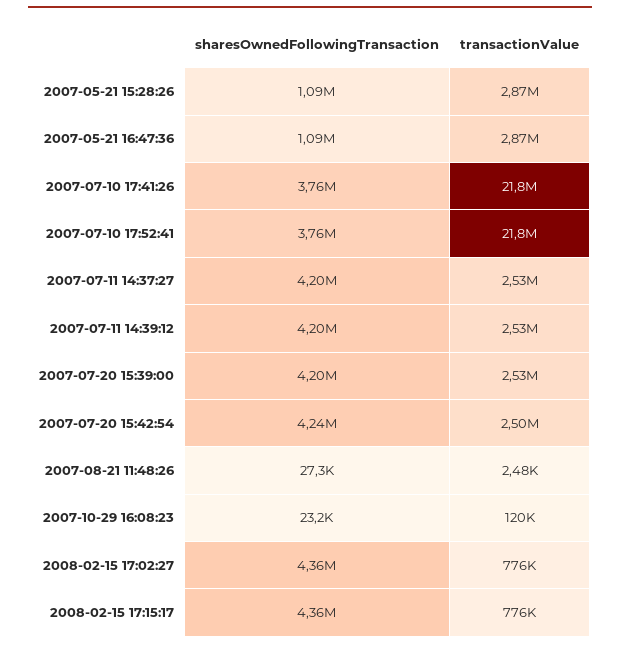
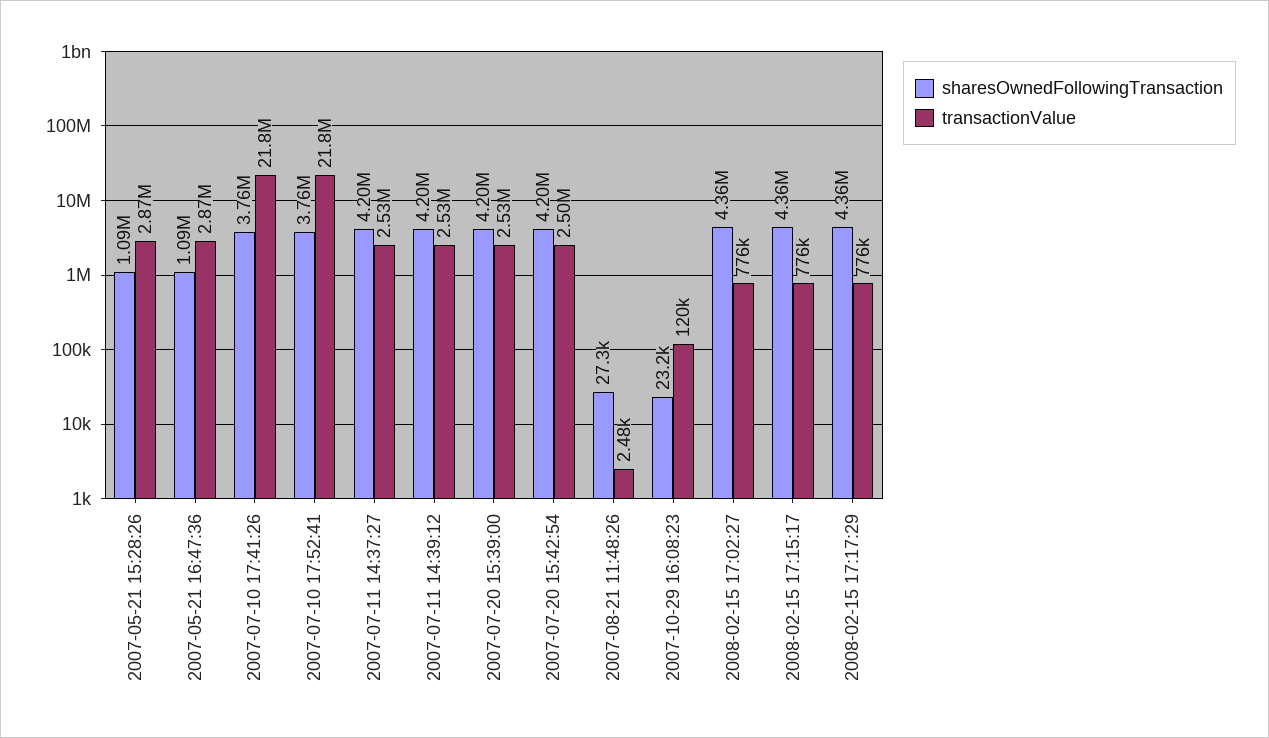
sharesOwnedFollowingTransaction, 2007-07-20 15:42:54: 4240000 -> 4200000
sharesOwnedFollowingTransaction, 2008-02-15 17:17:29: none -> 4360000
transactionValue, 2008-02-15 17:17:29: none -> 776000

